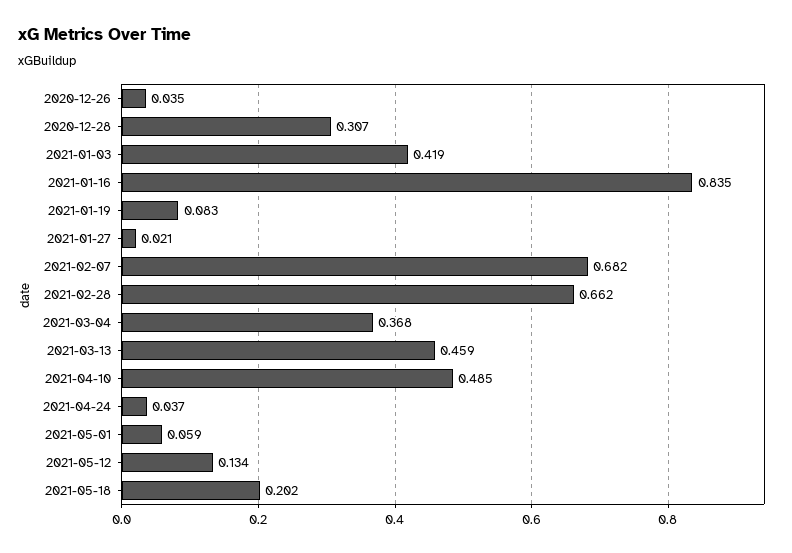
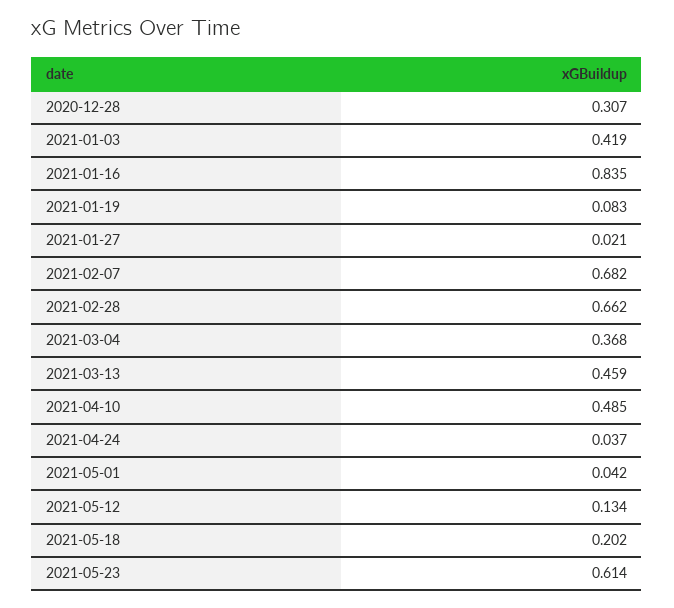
2020-12-26: 0.035 -> none
2021-05-01: 0.059 -> 0.042
2021-05-23: none -> 0.614

